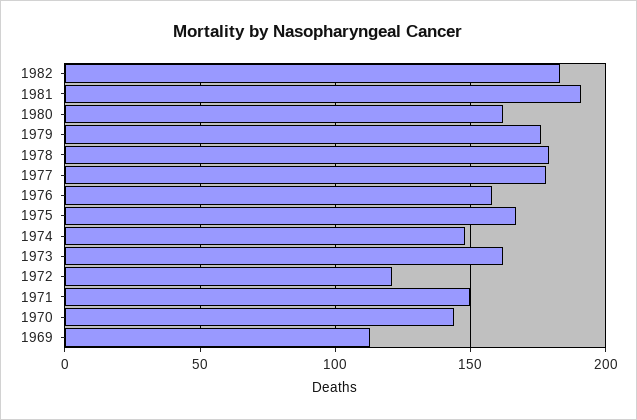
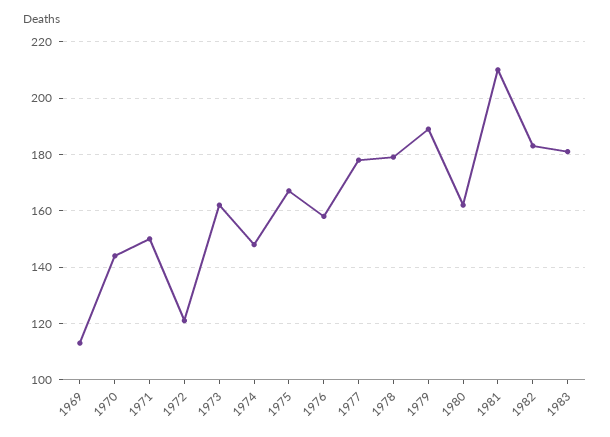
1981: 190 -> 210
1979: 175 -> 190
1983: none -> 180

